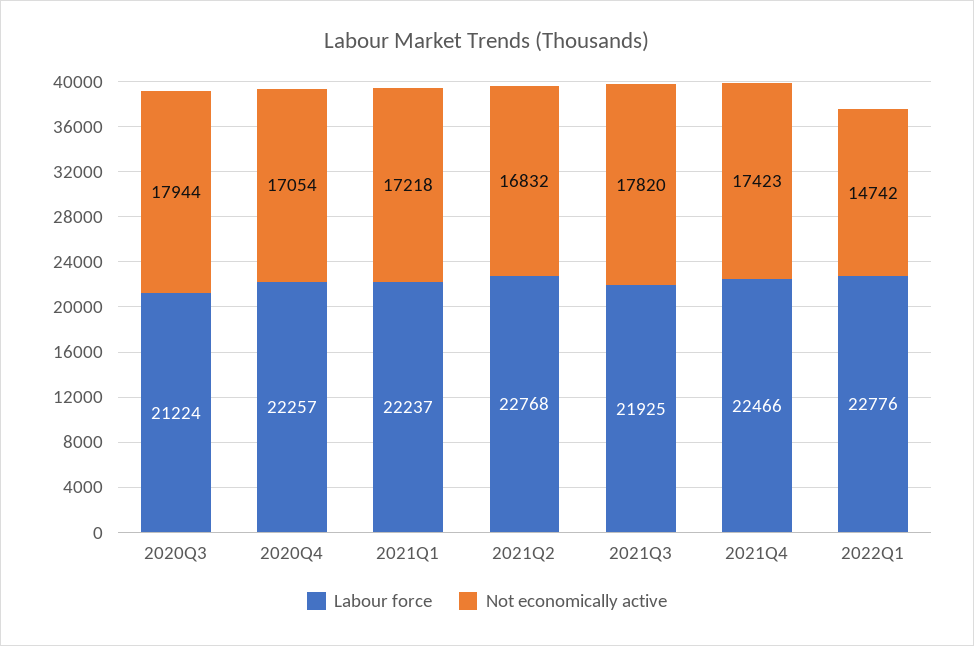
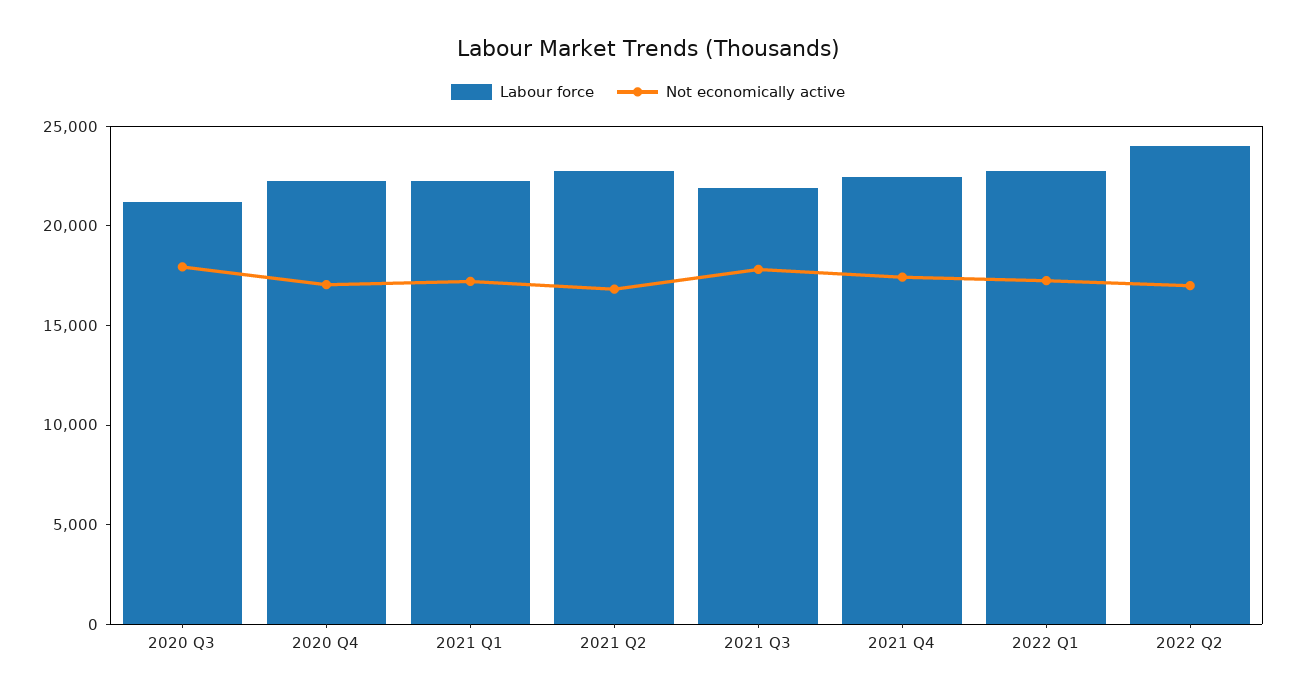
Not economically active, 2022Q1: 14742 -> 17000
Labour force, 2022 Q2: none -> 24000
Not economically active, 2022 Q2: none -> 17000

